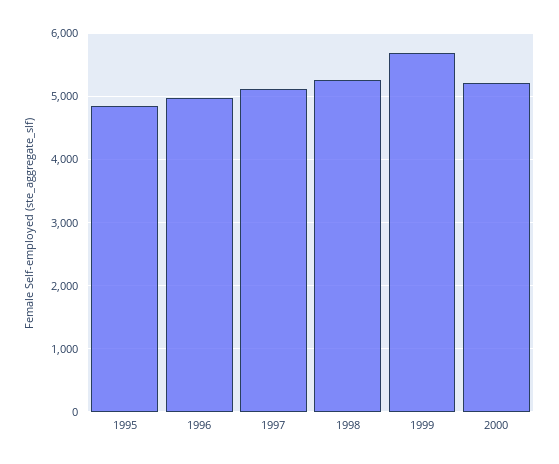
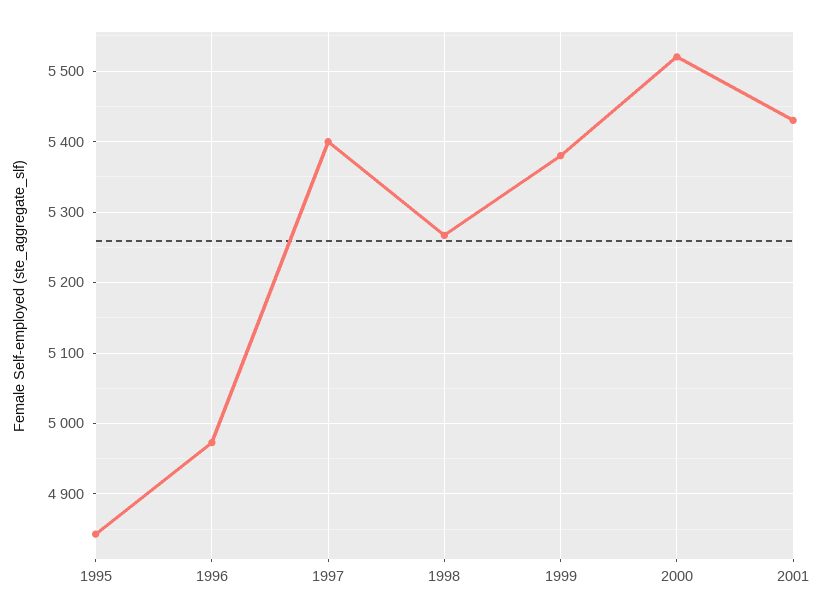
1997: 5100 -> 5400
1999: 5700 -> 5380
2000: 5200 -> 5520
2001: none -> 5430

